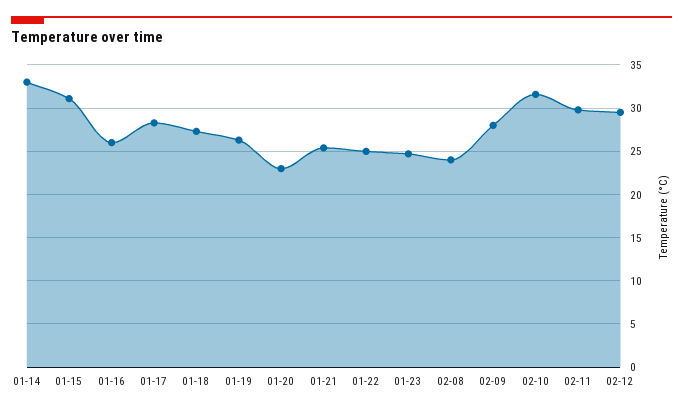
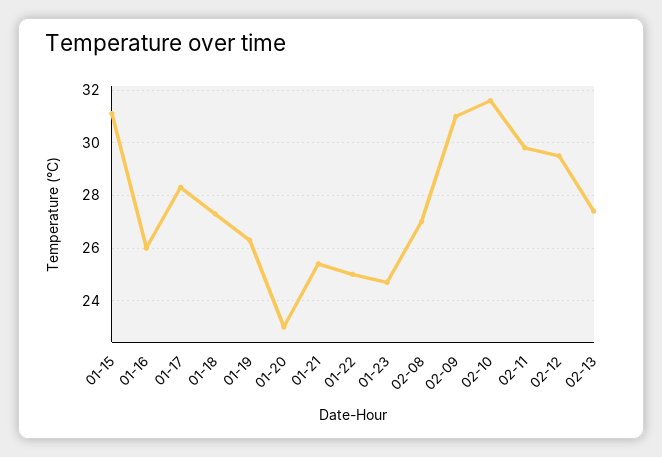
01-14: 33 -> none
02-08: 24 -> 27
02-09: 28 -> 31
02-13: none -> 27.5

